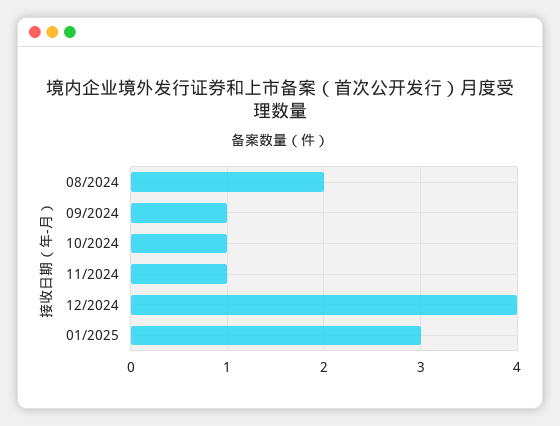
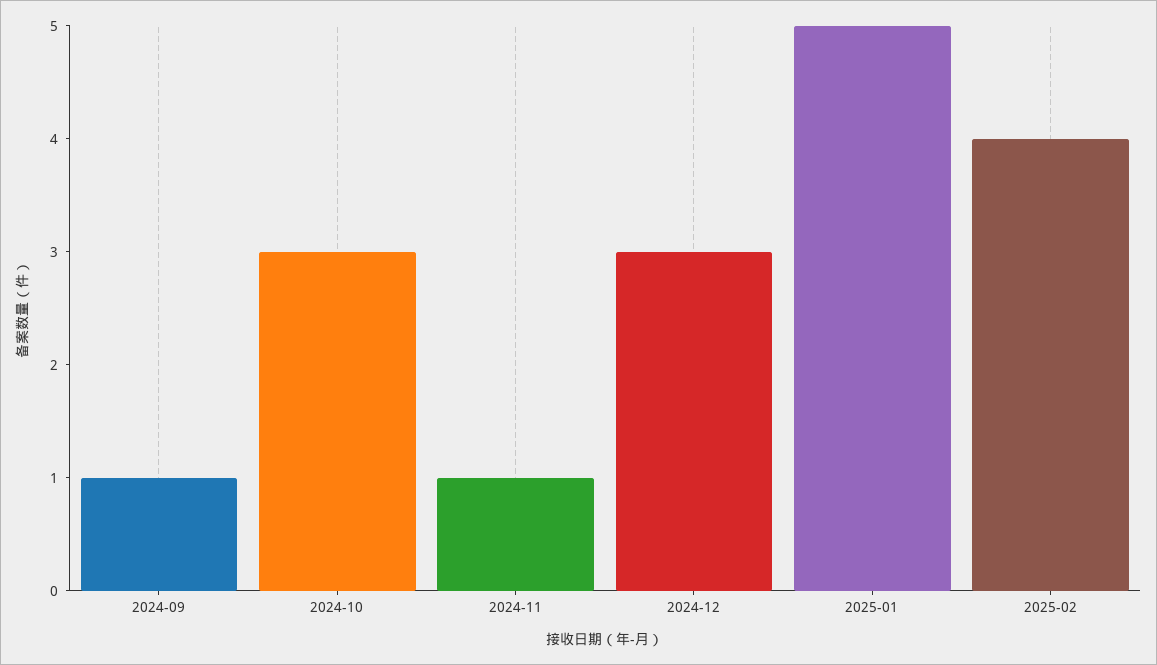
08/2024: 2 -> none
10/2024: 1 -> 3
12/2024: 4 -> 3
01/2025: 3 -> 5
2025-02: none -> 4

